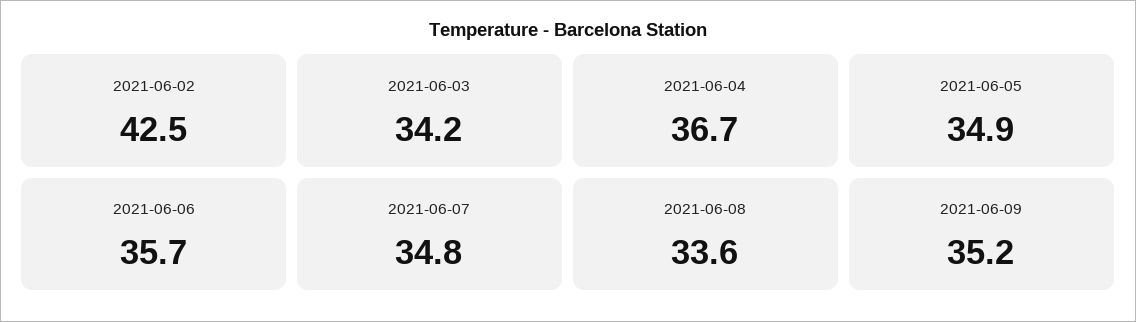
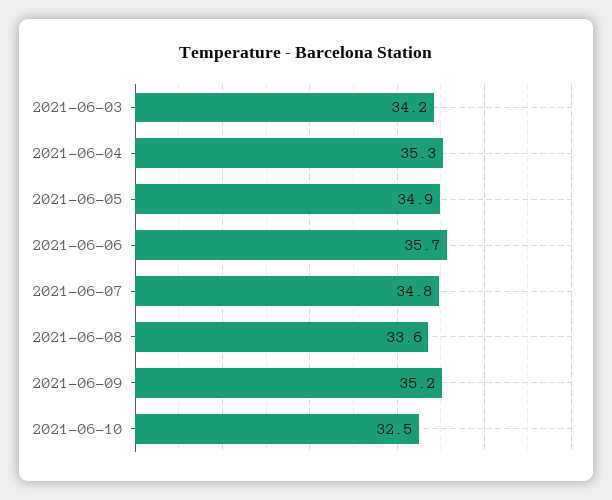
2021-06-02: 42.5 -> none
2021-06-04: 36.7 -> 35.3
2021-06-10: none -> 32.5

